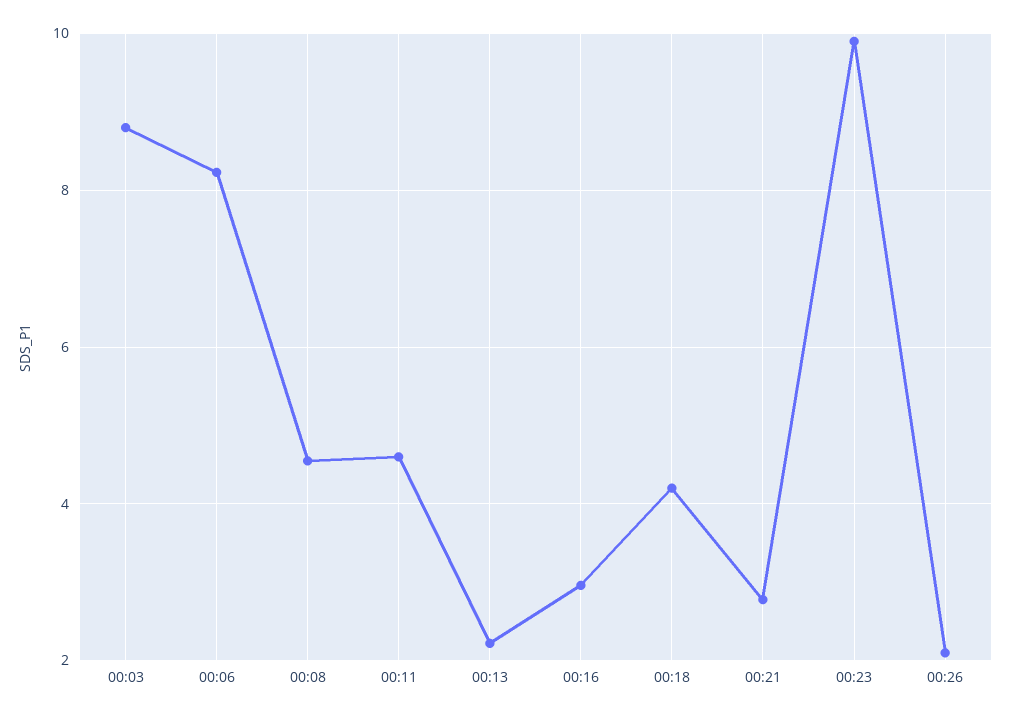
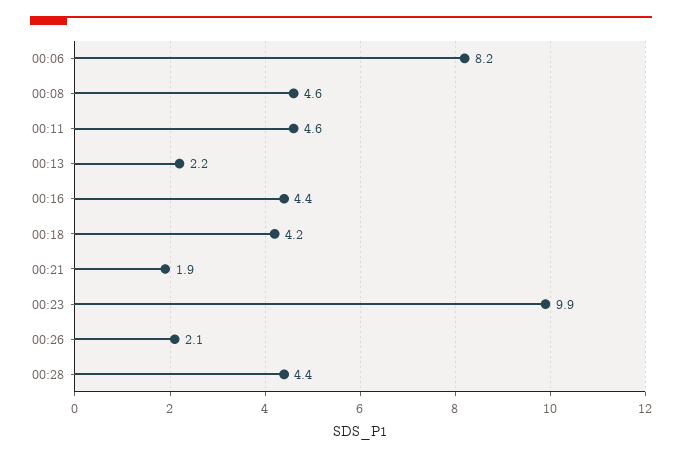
00:03: 8.8 -> none
00:16: 3 -> 4.4
00:21: 2.8 -> 1.9
00:28: none -> 4.4

